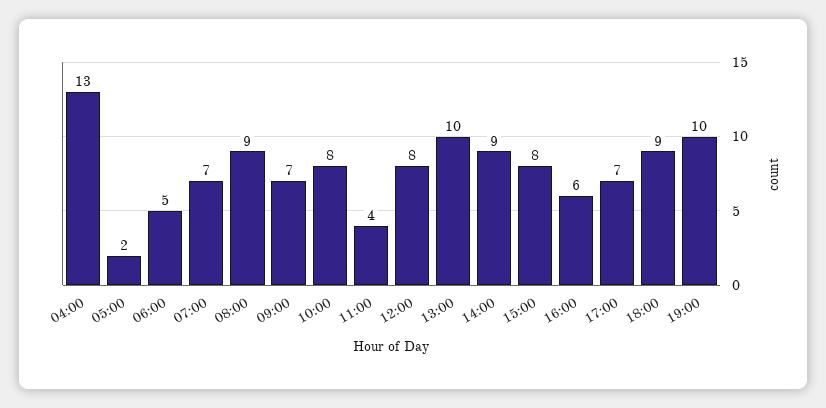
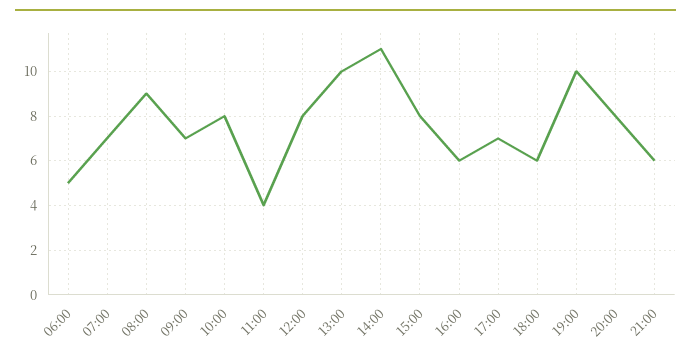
04:00: 13 -> none
05:00: 2 -> none
14:00: 9 -> 11
18:00: 9 -> 6
20:00: none -> 8
21:00: none -> 6

